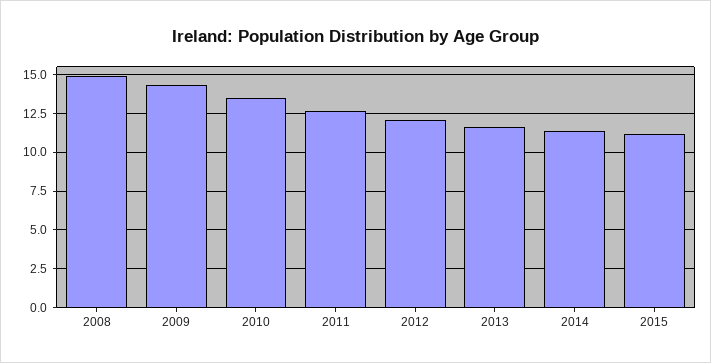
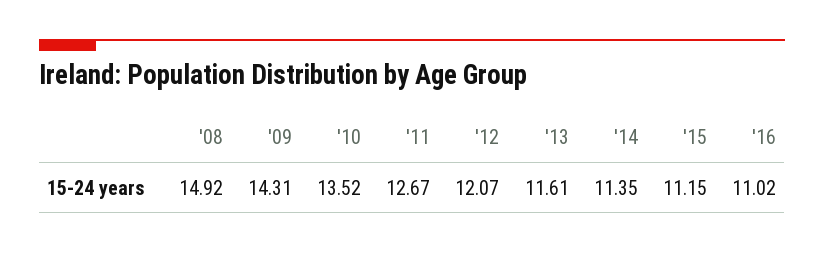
'16: none -> 11.02

